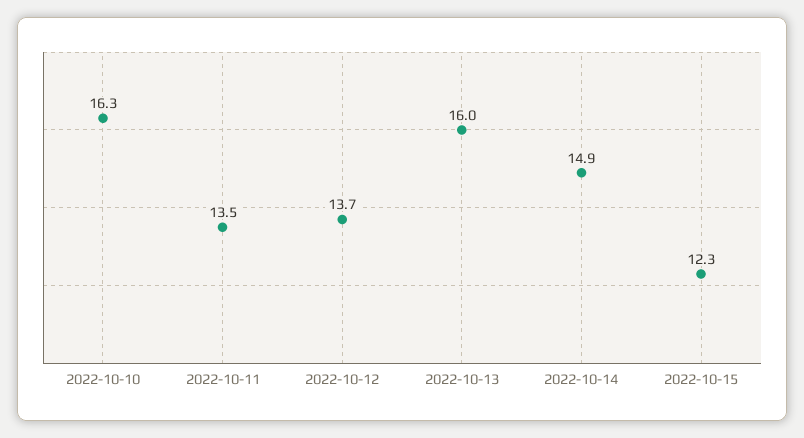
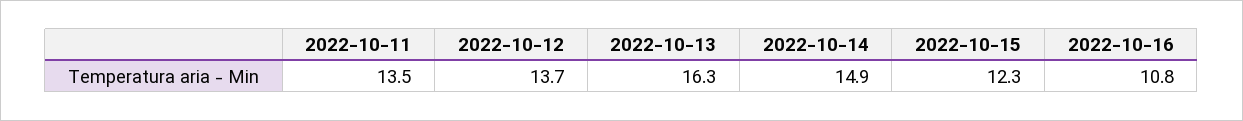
2022-10-10: 16.3 -> none
2022-10-13: 16 -> 16.3
2022-10-16: none -> 10.8

